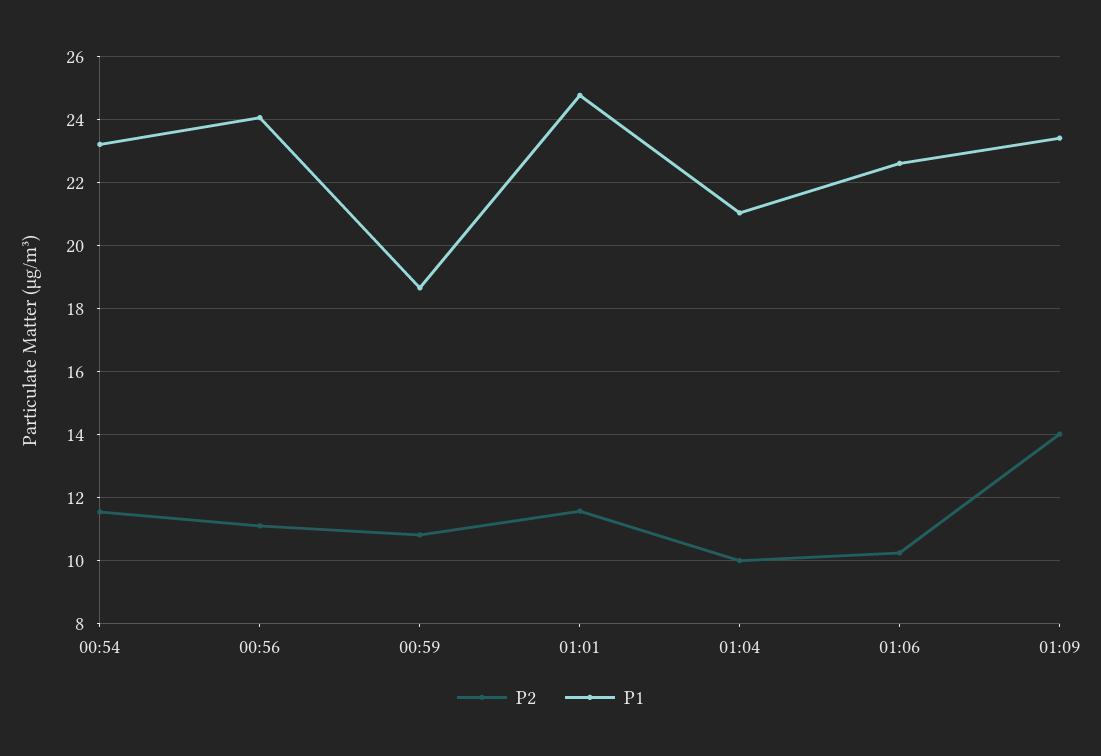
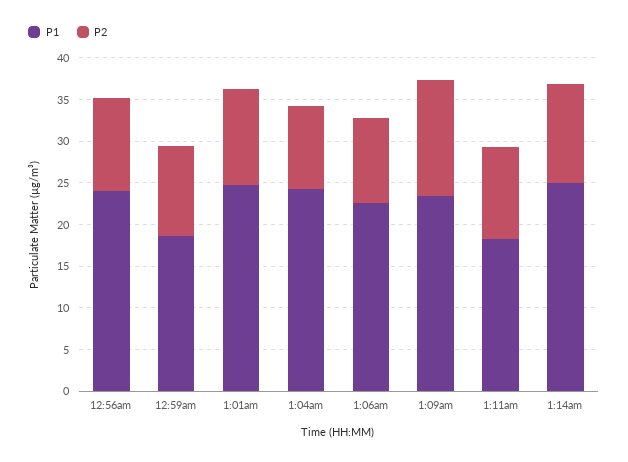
P2, 00:54: 11.6 -> none
P1, 00:54: 23.2 -> none
P1, 01:04: 21 -> 24
P1, 1:11am: none -> 18
P2, 1:11am: none -> 11
P1, 1:14am: none -> 25
P2, 1:14am: none -> 12

